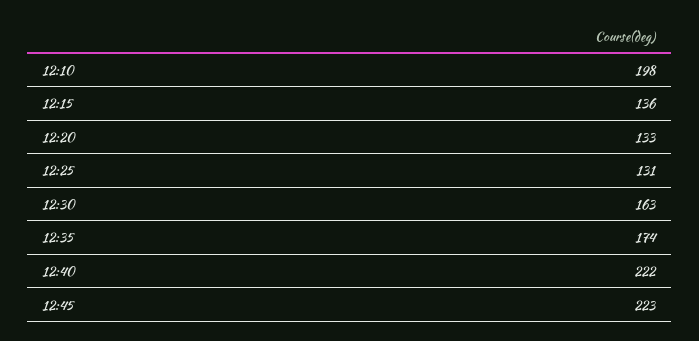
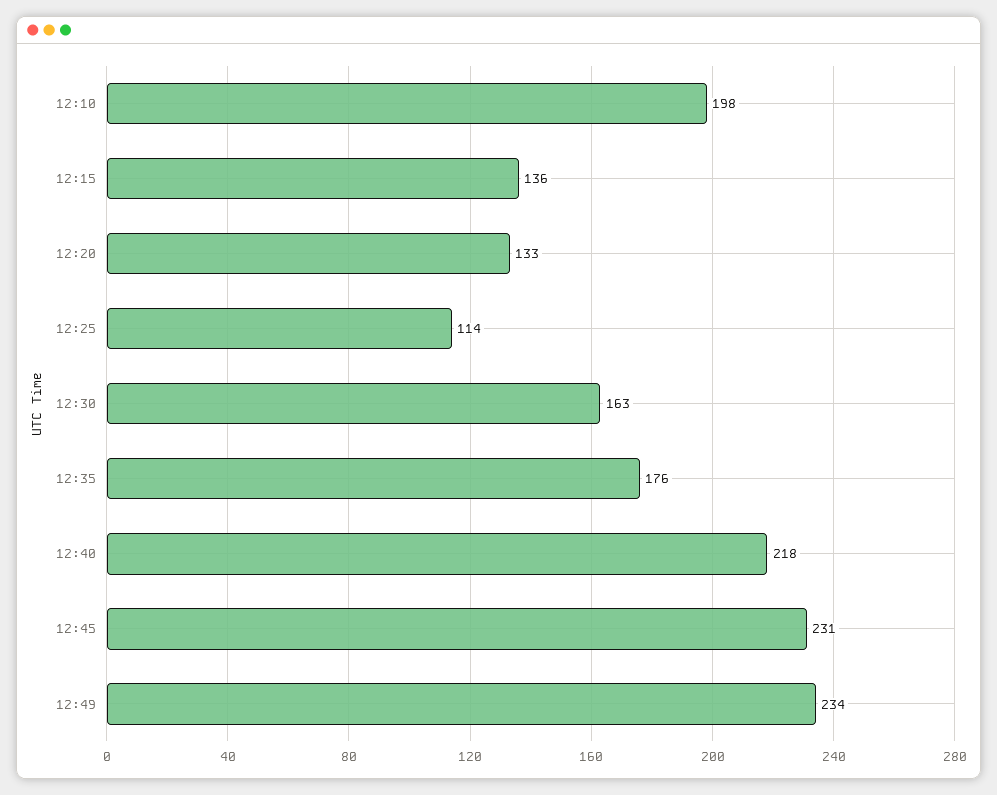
12:25: 131 -> 114
12:35: 174 -> 176
12:40: 222 -> 218
12:45: 223 -> 231
12:49: none -> 234

